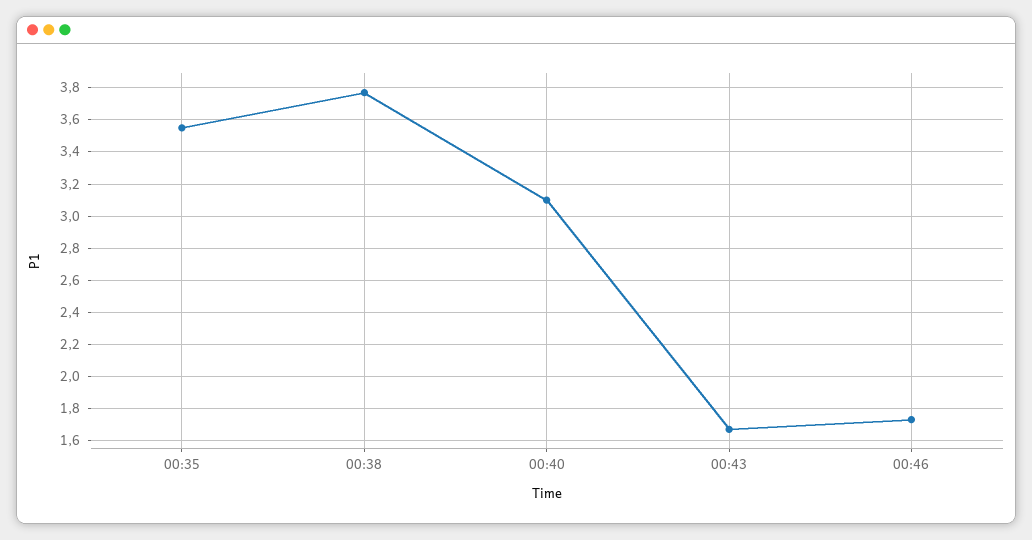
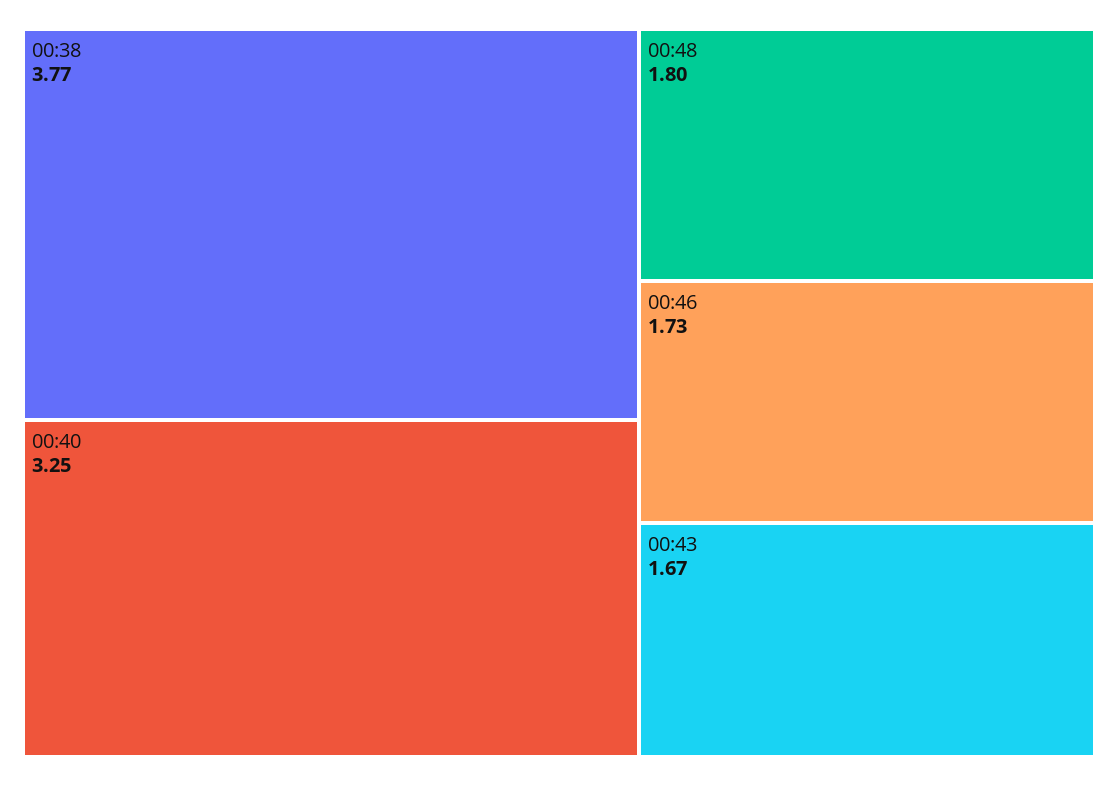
00:35: 3.55 -> none
00:40: 3.1 -> 3.25
00:48: none -> 1.8

